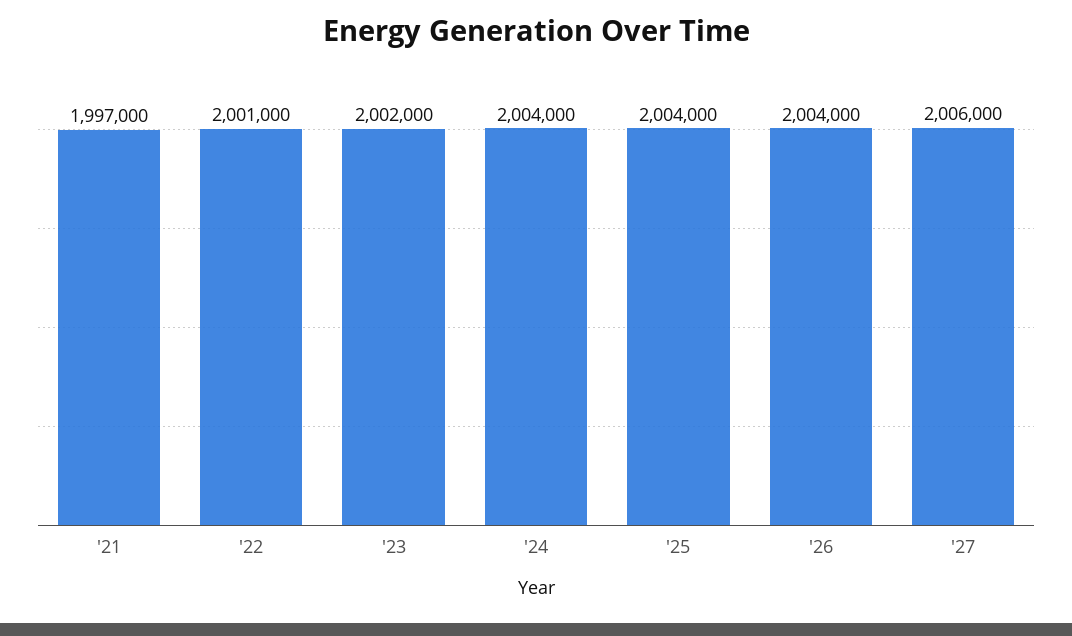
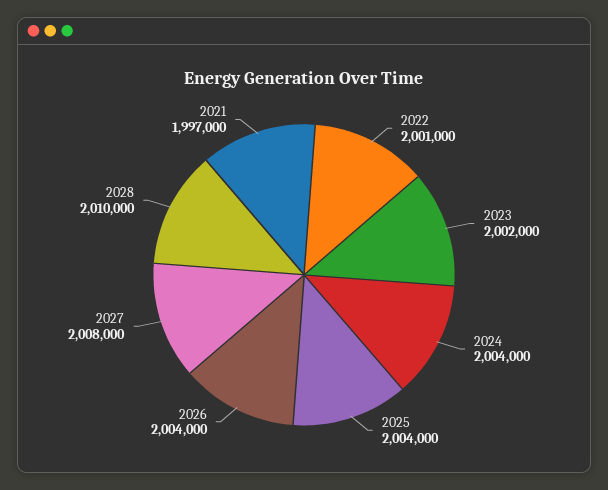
'27: 2006000 -> 2008000
2028: none -> 2010000

